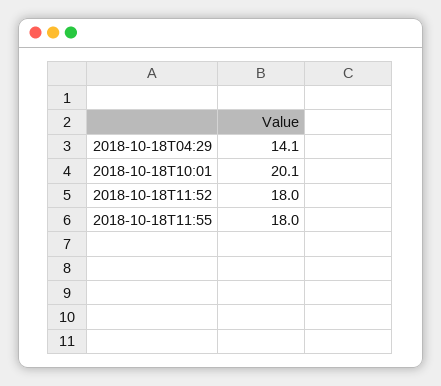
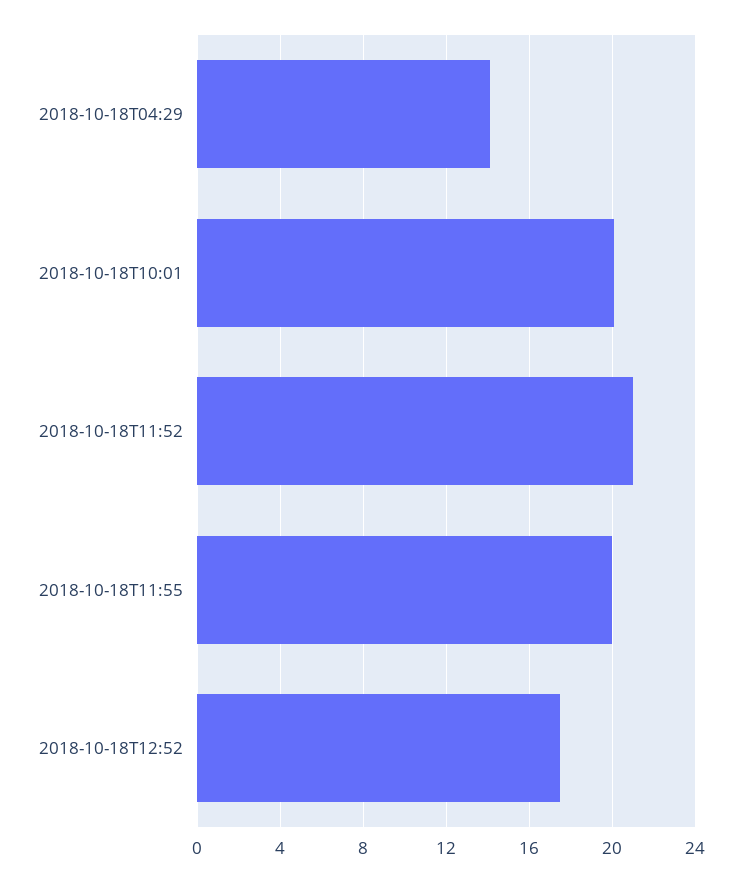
2018-10-18T11:52: 18 -> 21
2018-10-18T11:55: 18 -> 20
2018-10-18T12:52: none -> 17.5

